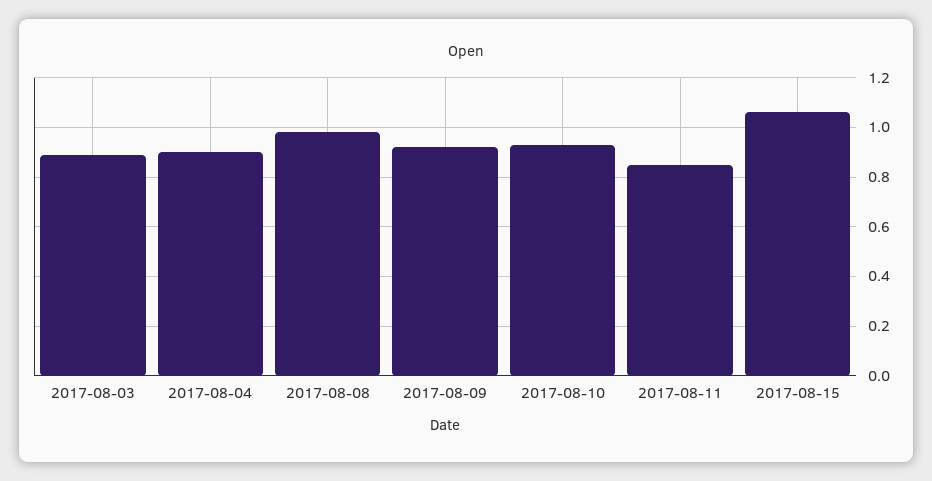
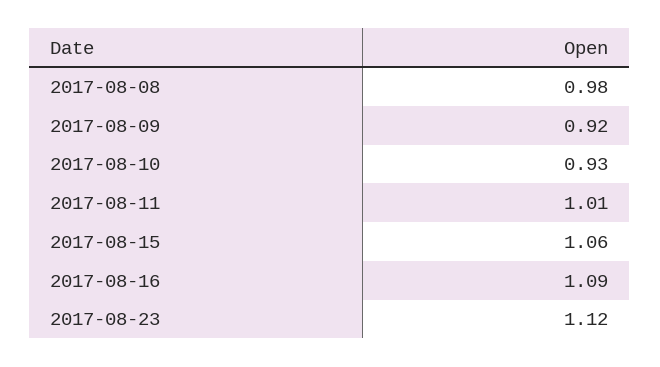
2017-08-03: 0.9 -> none
2017-08-04: 0.9 -> none
2017-08-11: 0.85 -> 1.01
2017-08-16: none -> 1.09
2017-08-23: none -> 1.12

